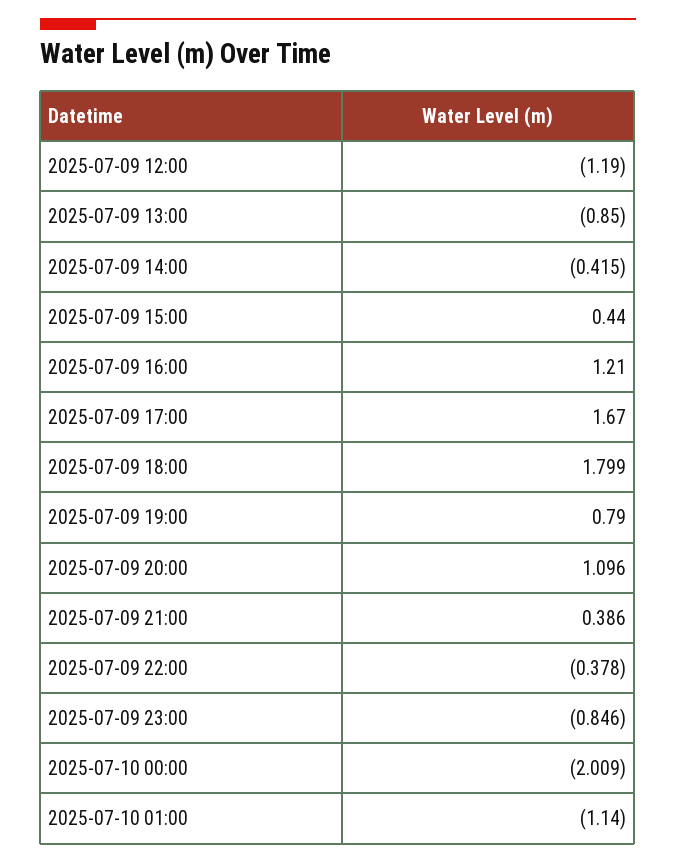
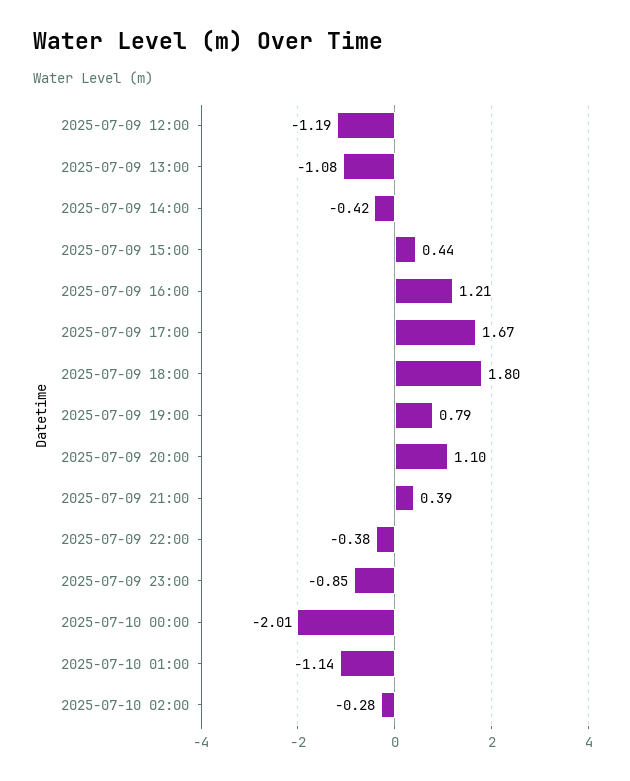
2025-07-09 13:00: -0.85 -> -1.08
2025-07-10 02:00: none -> -0.28

